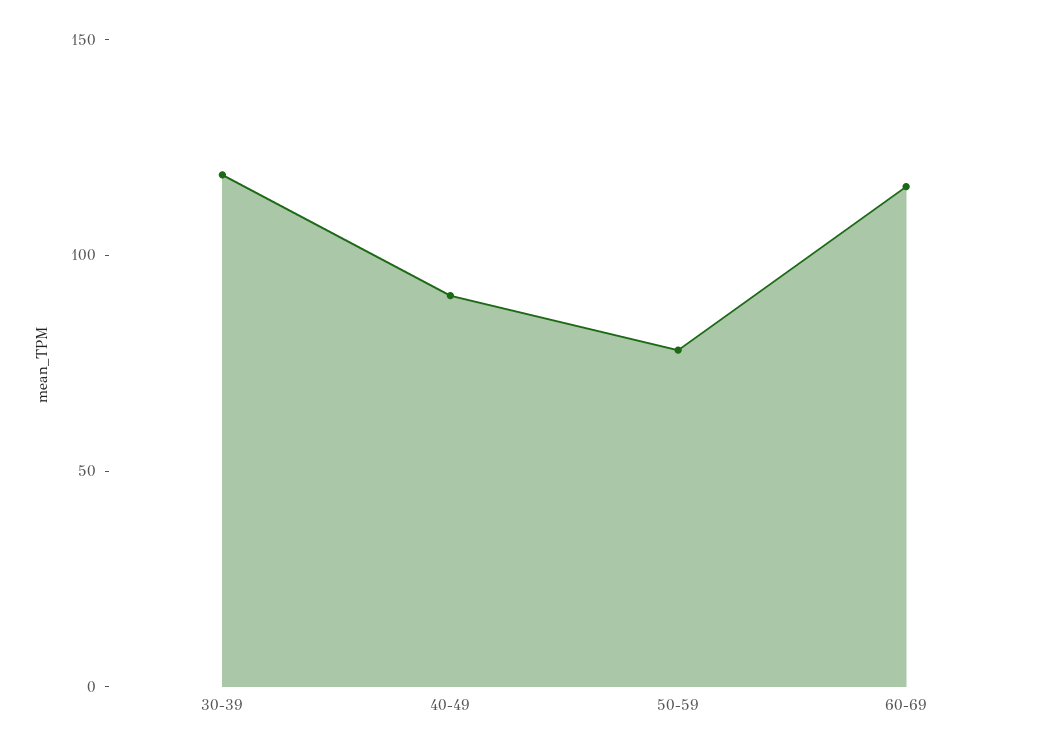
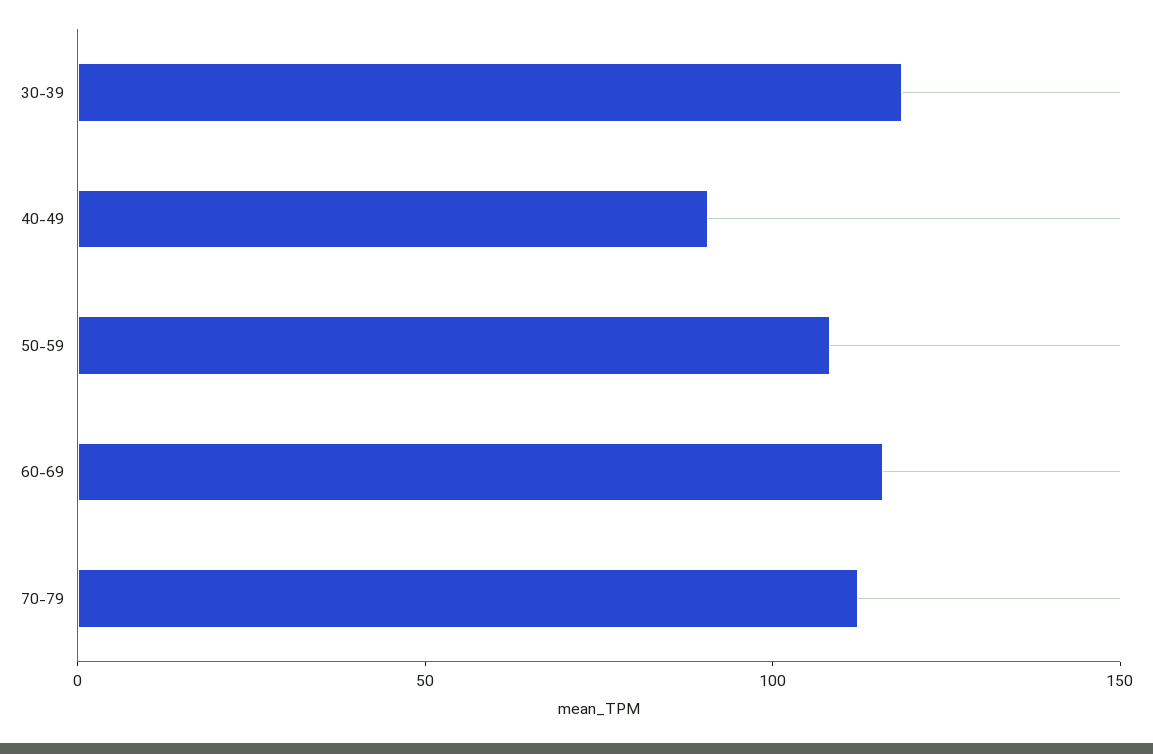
50-59: 80 -> 110
70-79: none -> 110

